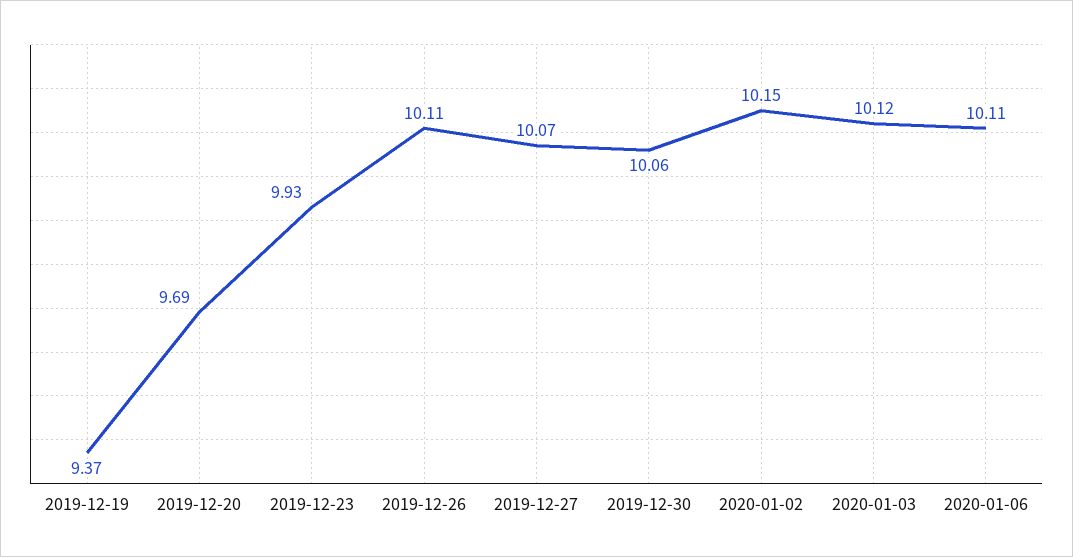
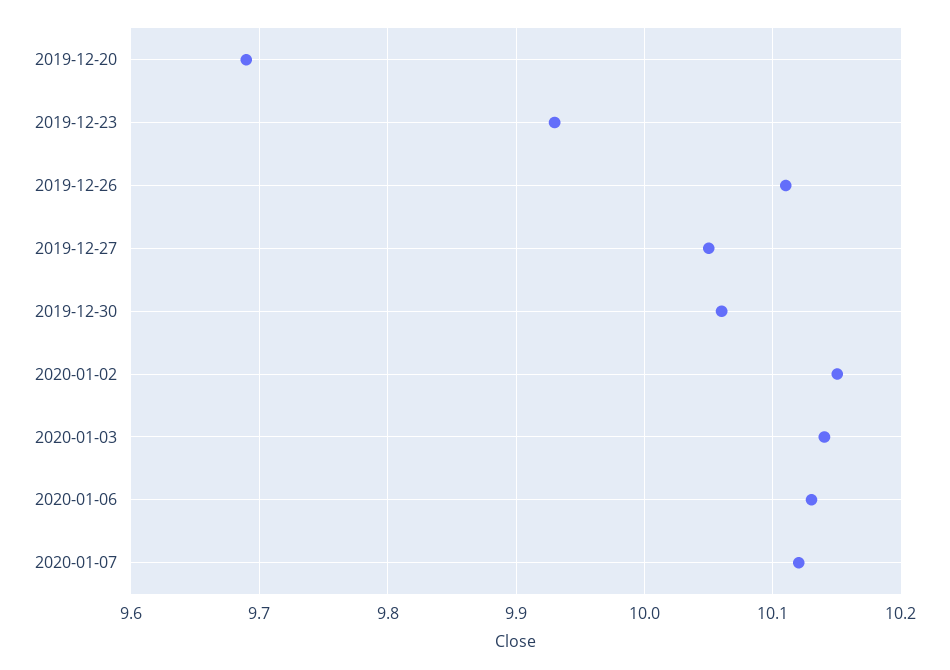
2019-12-19: 9.37 -> none
2019-12-27: 10.07 -> 10.05
2020-01-03: 10.12 -> 10.14
2020-01-06: 10.11 -> 10.13
2020-01-07: none -> 10.12

